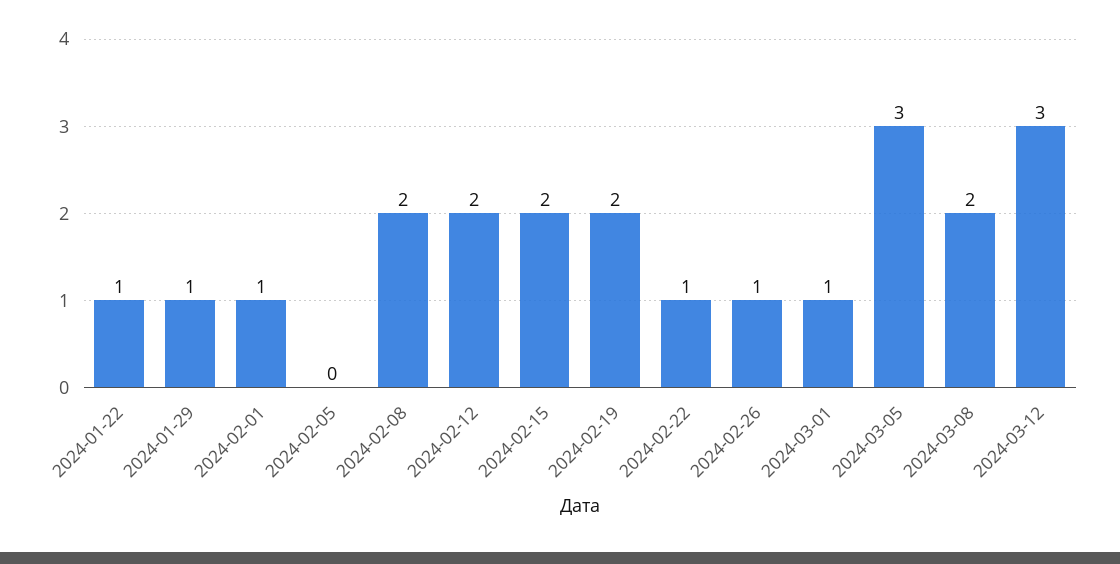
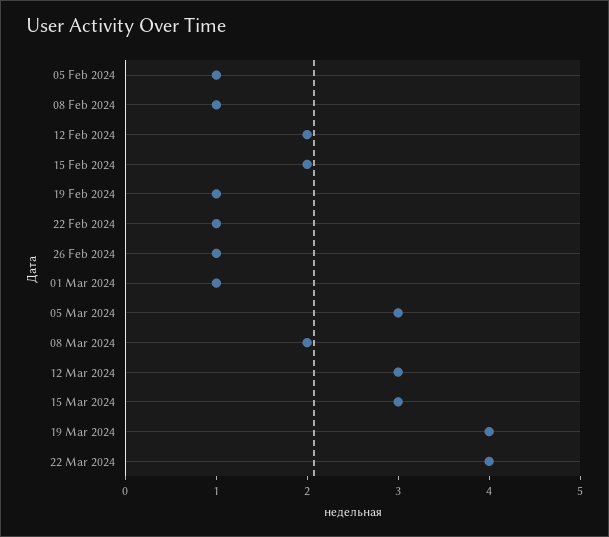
2024-01-22: 1 -> none
2024-01-29: 1 -> none
2024-02-01: 1 -> none
2024-02-05: 0 -> 1
2024-02-08: 2 -> 1
2024-02-19: 2 -> 1
15 Mar 2024: none -> 3
19 Mar 2024: none -> 4
22 Mar 2024: none -> 4

